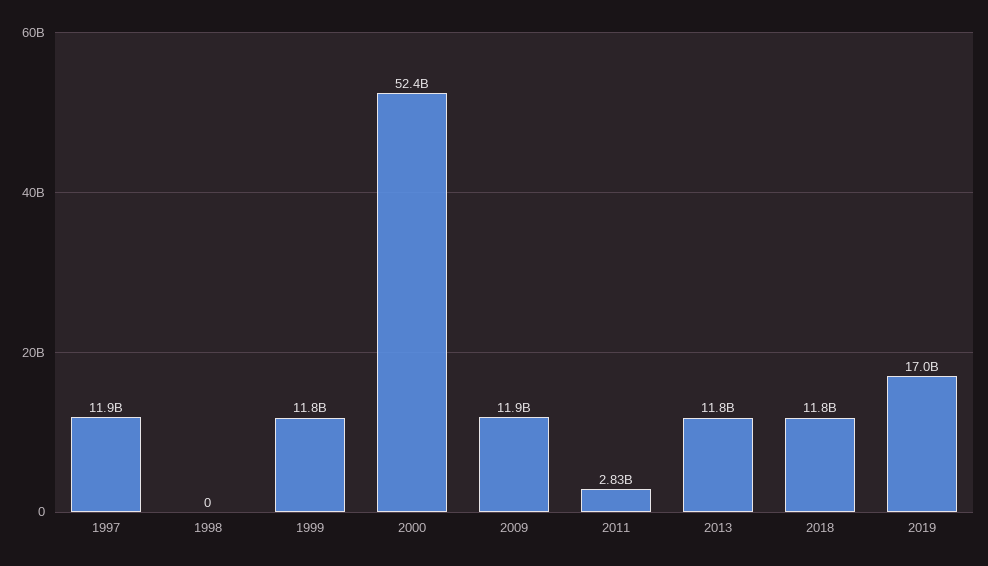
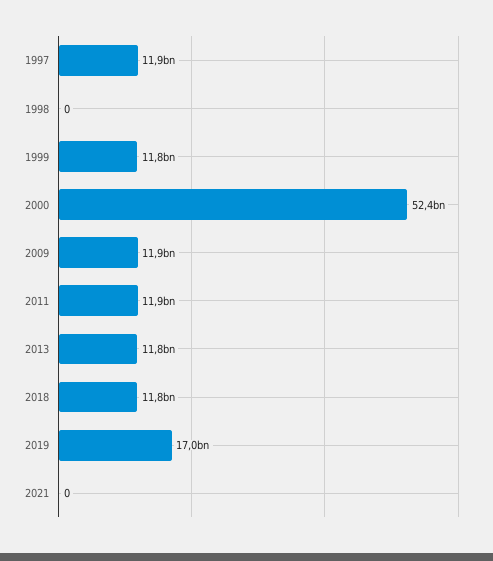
2011: 2830000000 -> 11900000000
2021: none -> 0

